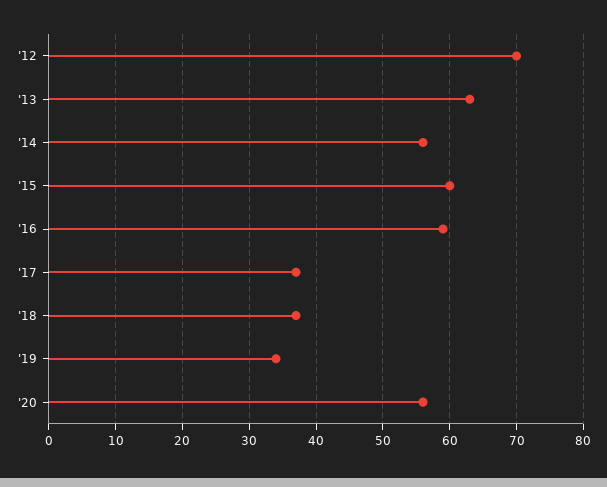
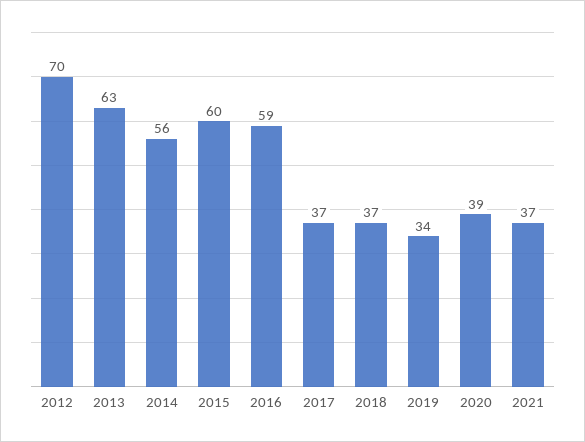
'20: 56 -> 39
2021: none -> 37

